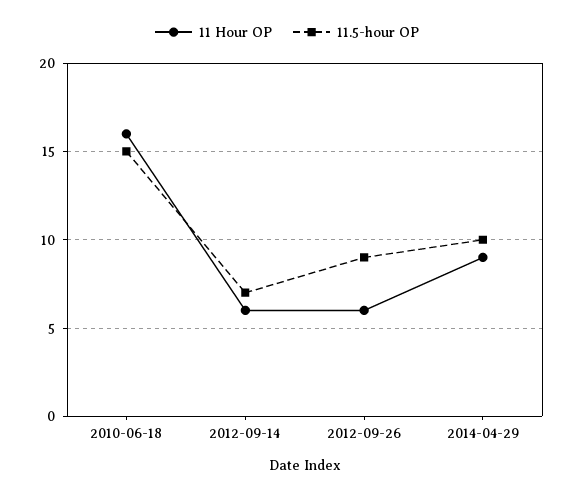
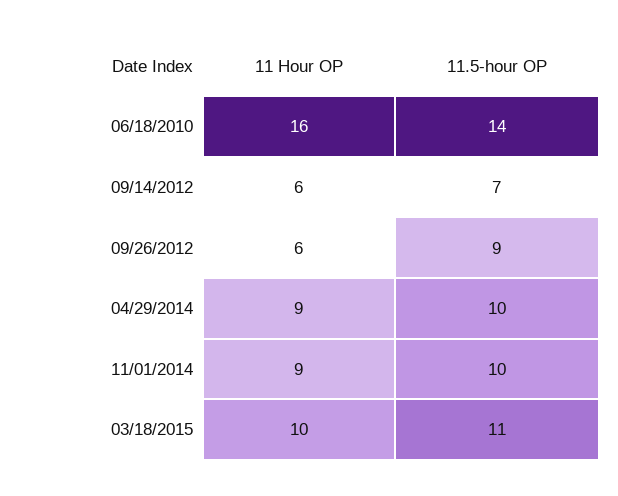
11.5-hour OP, 2010-06-18: 15 -> 14
11 Hour OP, 11/01/2014: none -> 9
11.5-hour OP, 11/01/2014: none -> 10
11 Hour OP, 03/18/2015: none -> 10
11.5-hour OP, 03/18/2015: none -> 11

